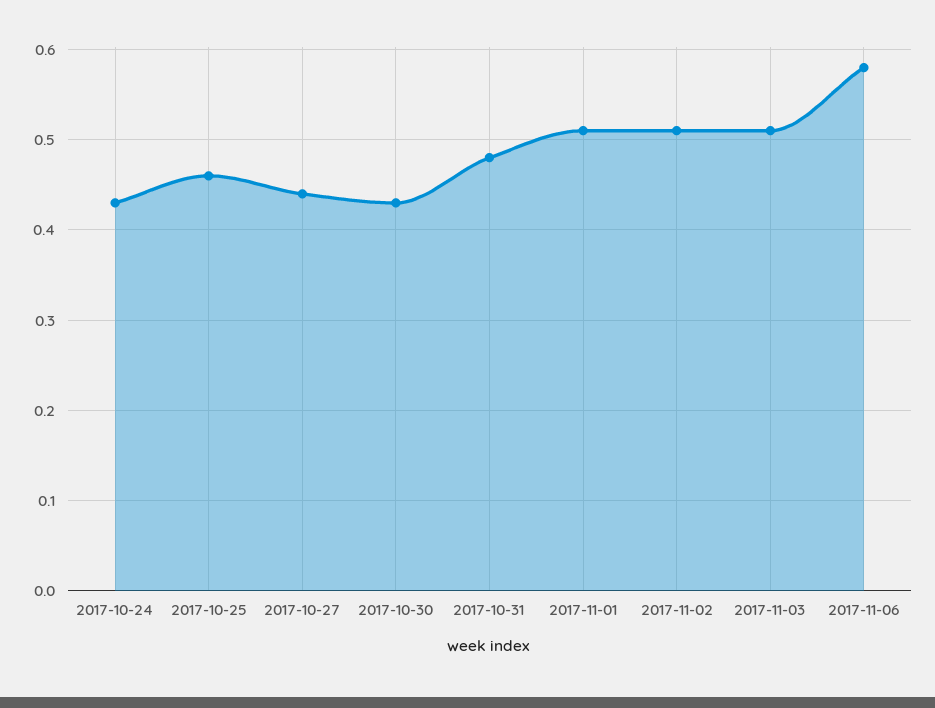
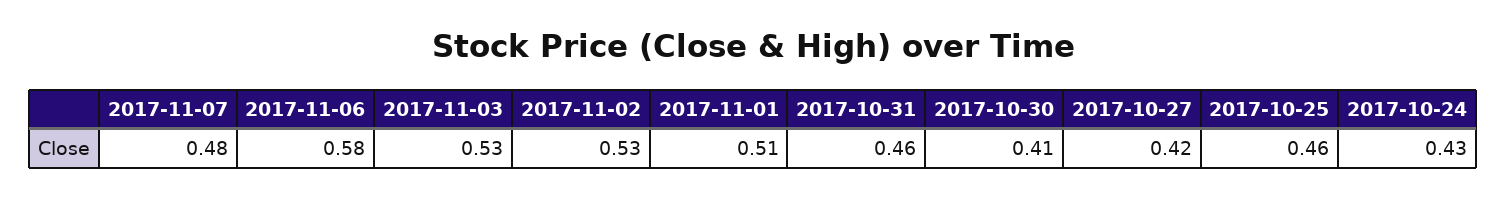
2017-10-27: 0.44 -> 0.42
2017-10-30: 0.43 -> 0.41
2017-10-31: 0.48 -> 0.46
2017-11-02: 0.51 -> 0.53
2017-11-03: 0.51 -> 0.53
2017-11-07: none -> 0.48

